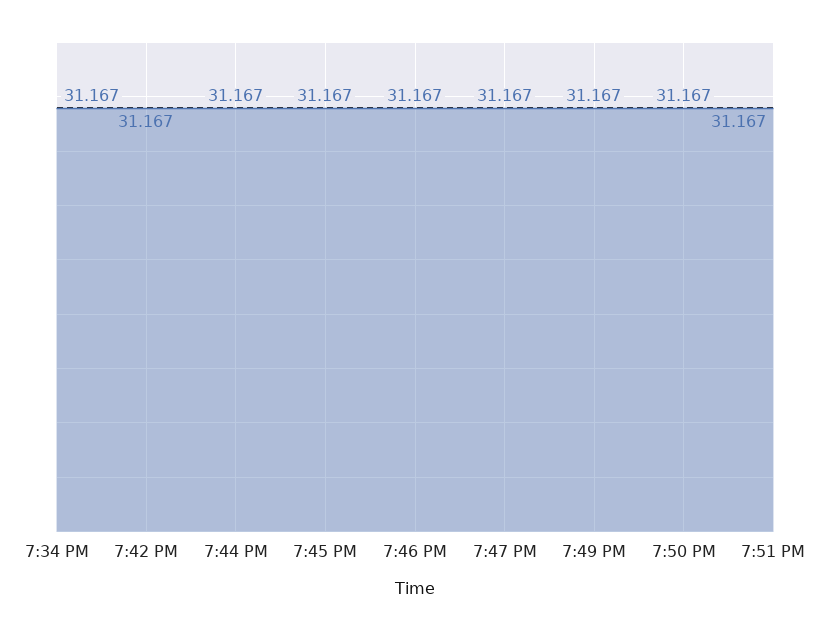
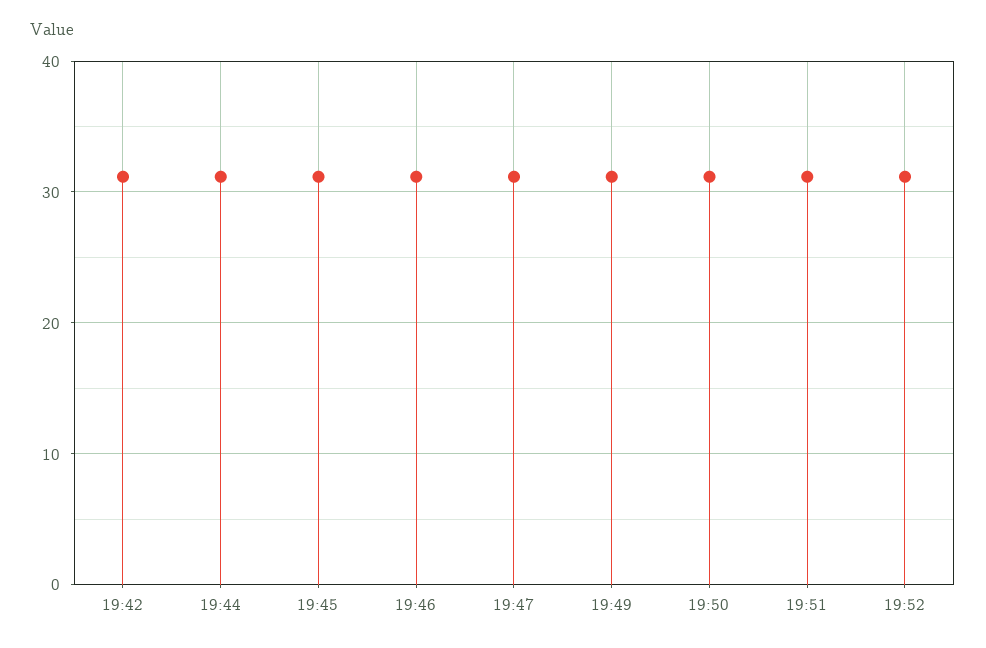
7:34 PM: 31.167 -> none
19:52: none -> 31

